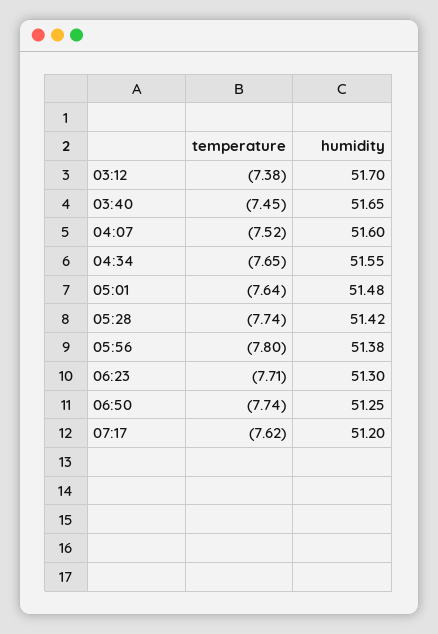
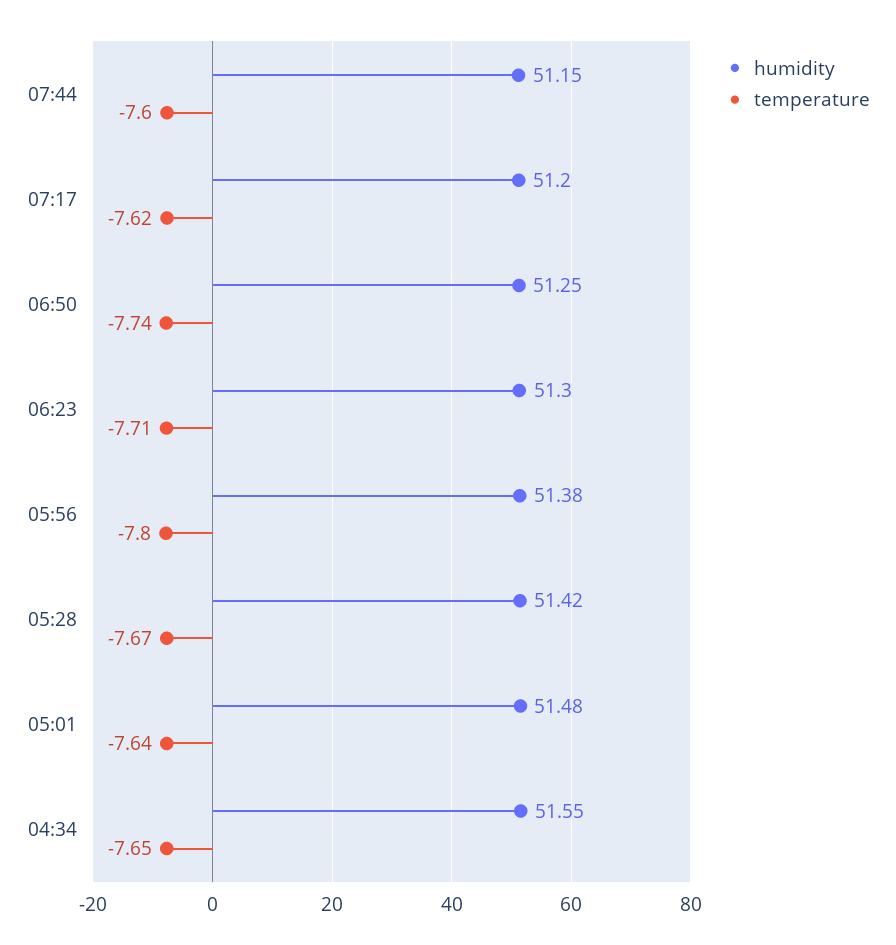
temperature, 03:12: -7.38 -> none
humidity, 03:12: 51.7 -> none
temperature, 03:40: -7.45 -> none
humidity, 03:40: 51.65 -> none
temperature, 04:07: -7.52 -> none
humidity, 04:07: 51.6 -> none
temperature, 05:28: -7.74 -> -7.67
humidity, 07:44: none -> 51.15
temperature, 07:44: none -> -7.6

